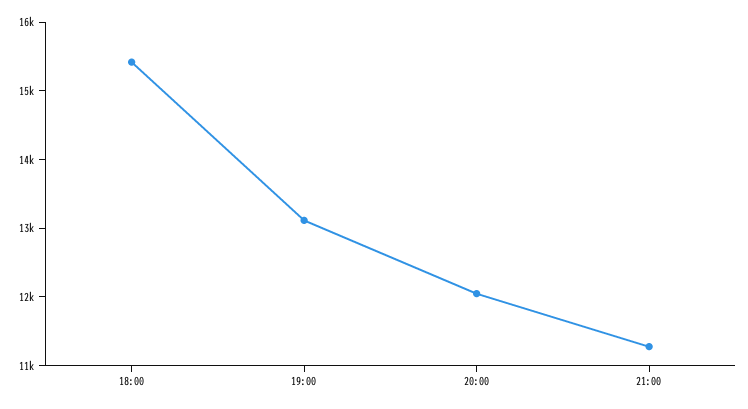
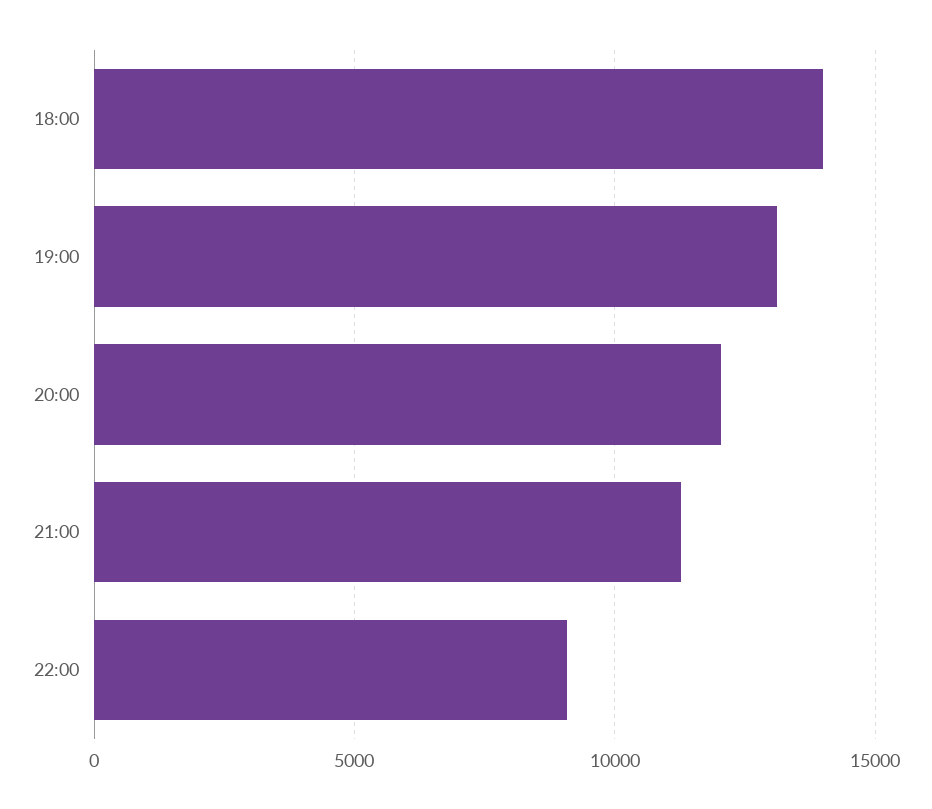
18:00: 15400 -> 14000
22:00: none -> 9000

